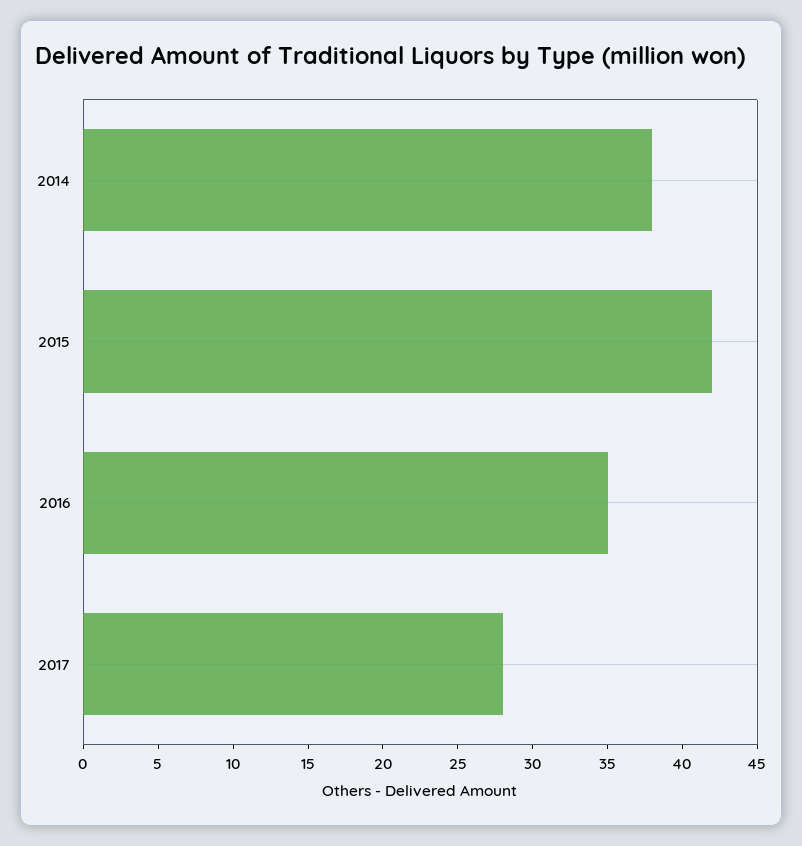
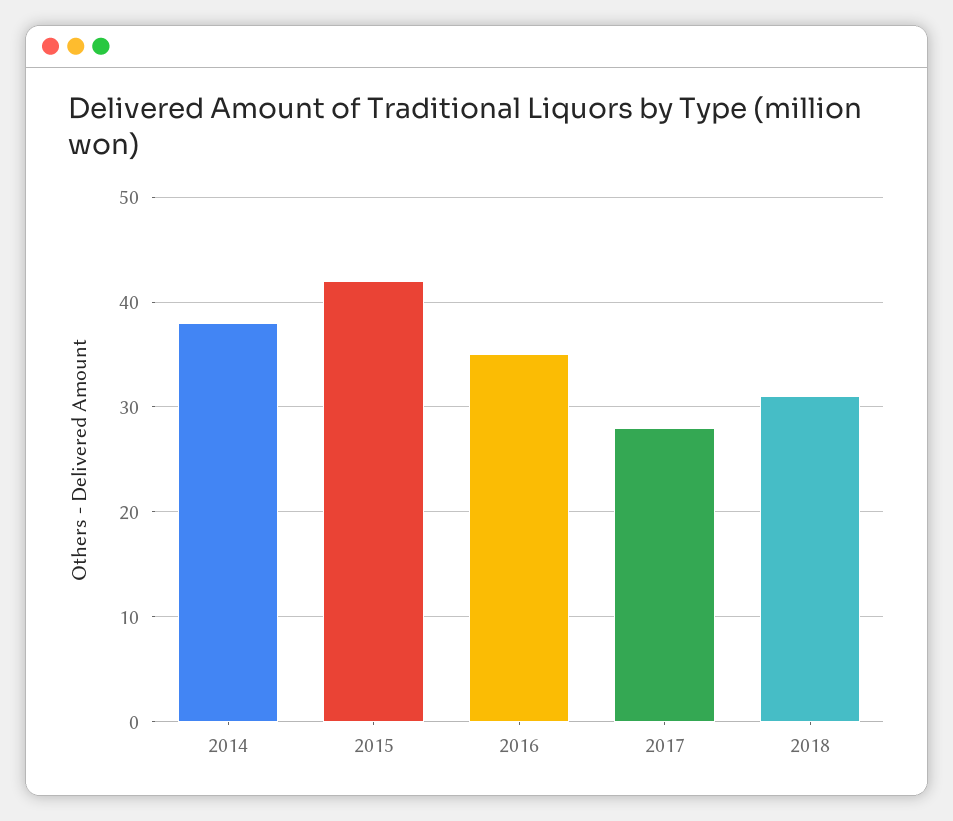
2018: none -> 31

